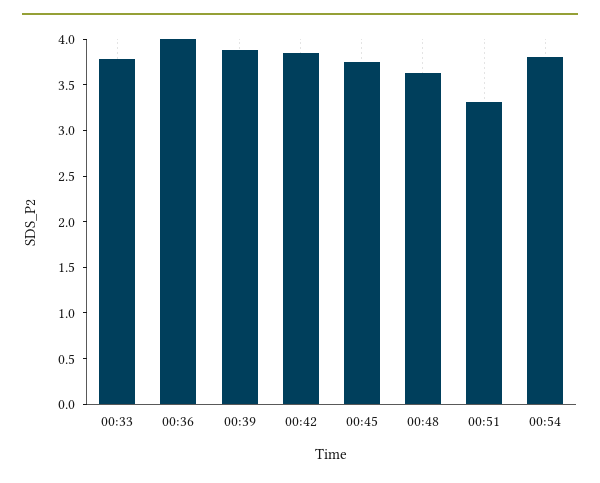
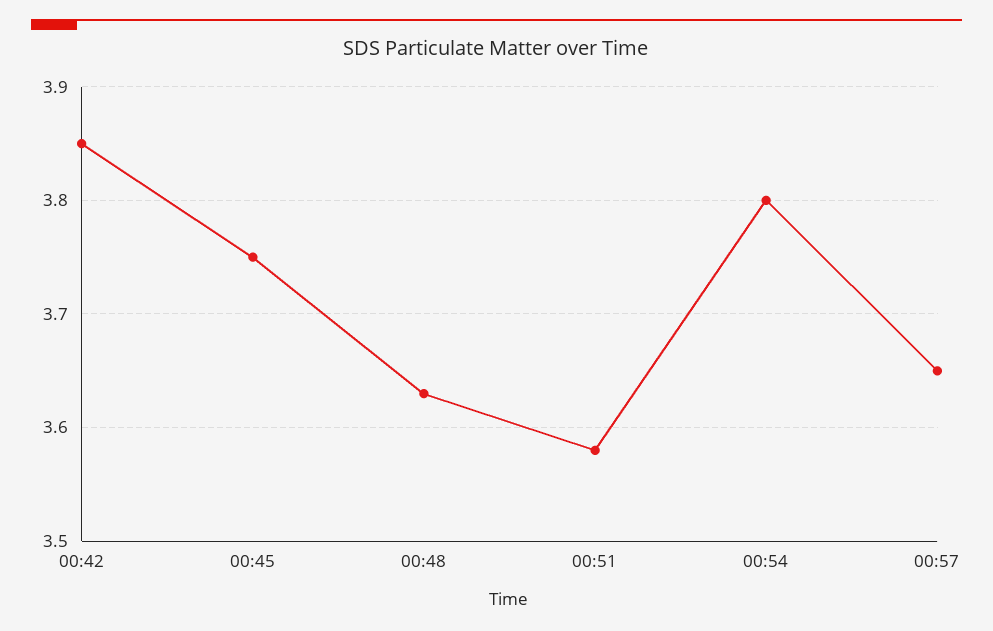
00:33: 3.8 -> none
00:36: 4 -> none
00:39: 3.9 -> none
00:51: 3.3 -> 3.58
00:57: none -> 3.65

